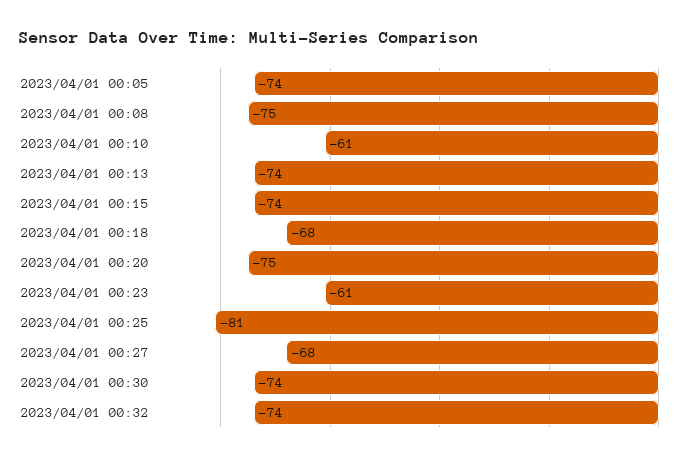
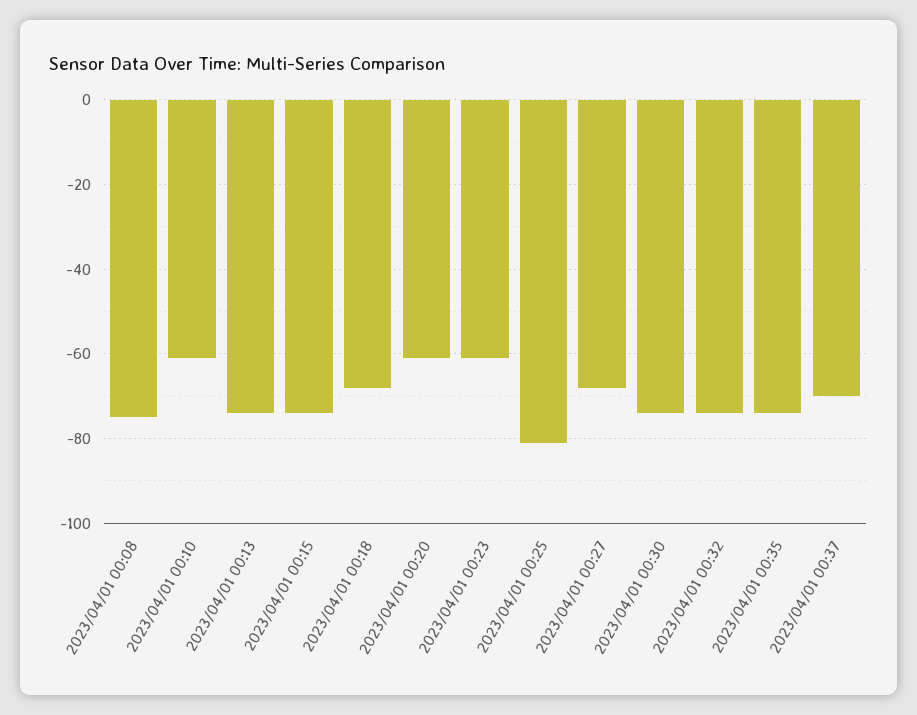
2023/04/01 00:05: -74 -> none
2023/04/01 00:20: -75 -> -60
2023/04/01 00:35: none -> -75
2023/04/01 00:37: none -> -70

